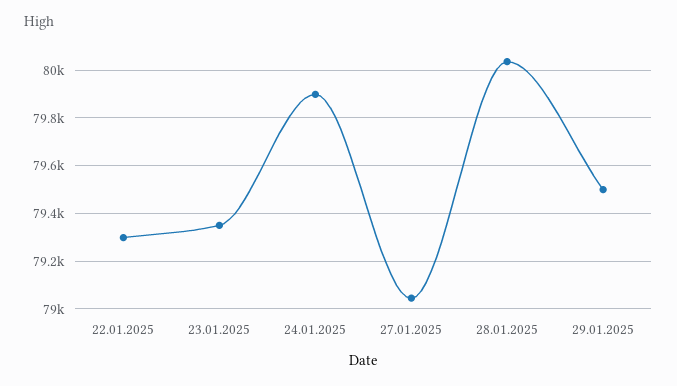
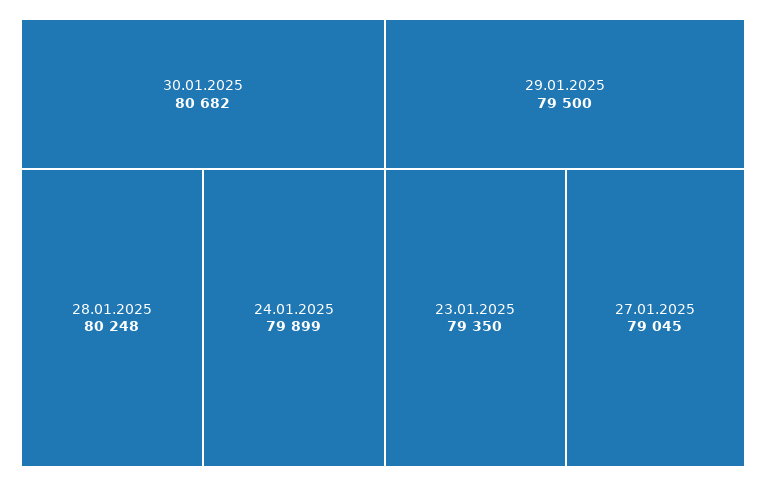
22.01.2025: 79300 -> none
28.01.2025: 80050 -> 80248
30.01.2025: none -> 80682

